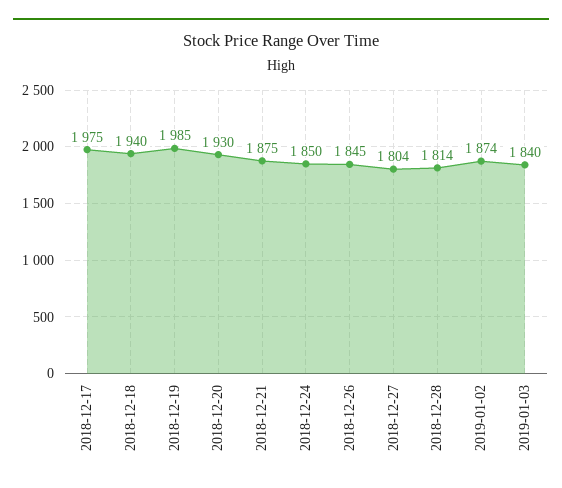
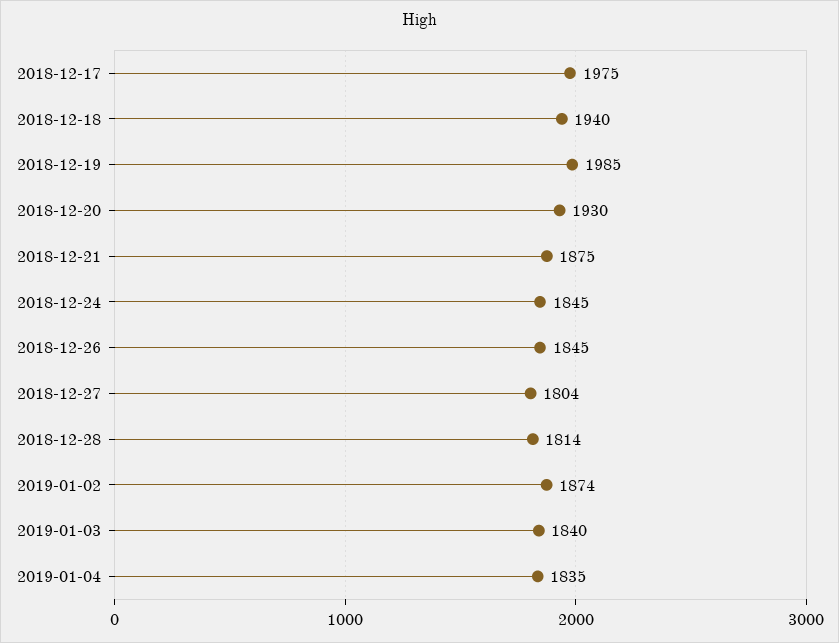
2018-12-24: 1850 -> 1845
2019-01-04: none -> 1835

